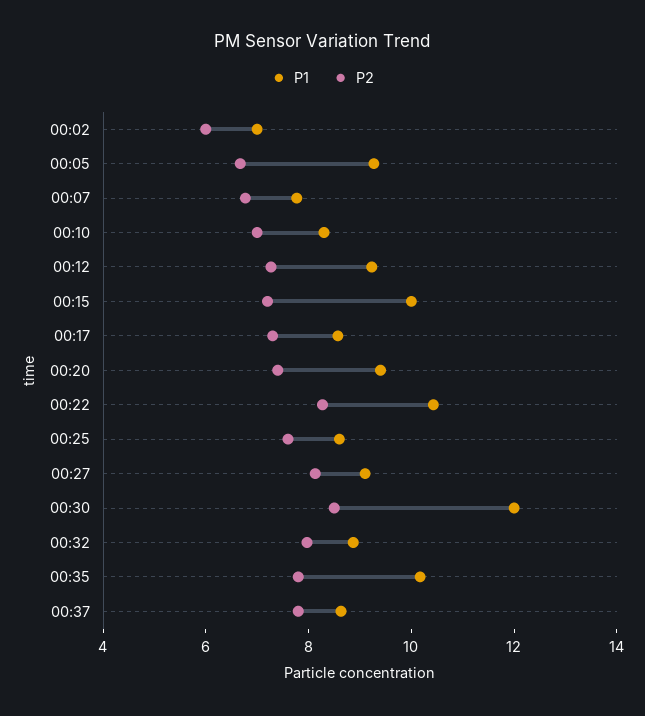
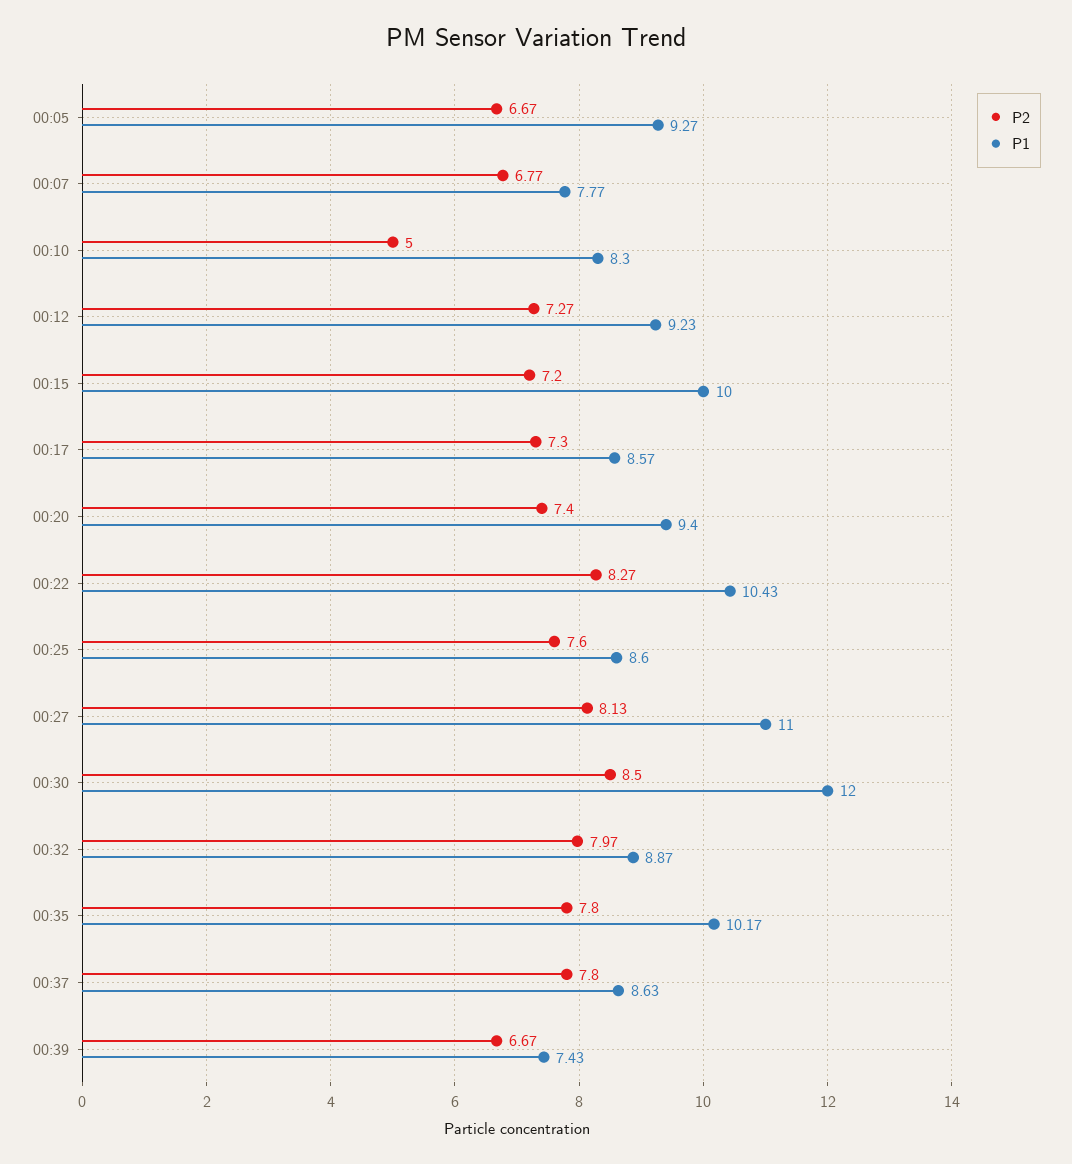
P1, 00:02: 7 -> none
P2, 00:02: 6 -> none
P2, 00:10: 7 -> 5
P1, 00:27: 9 -> 11
P2, 00:39: none -> 6.67
P1, 00:39: none -> 7.43

